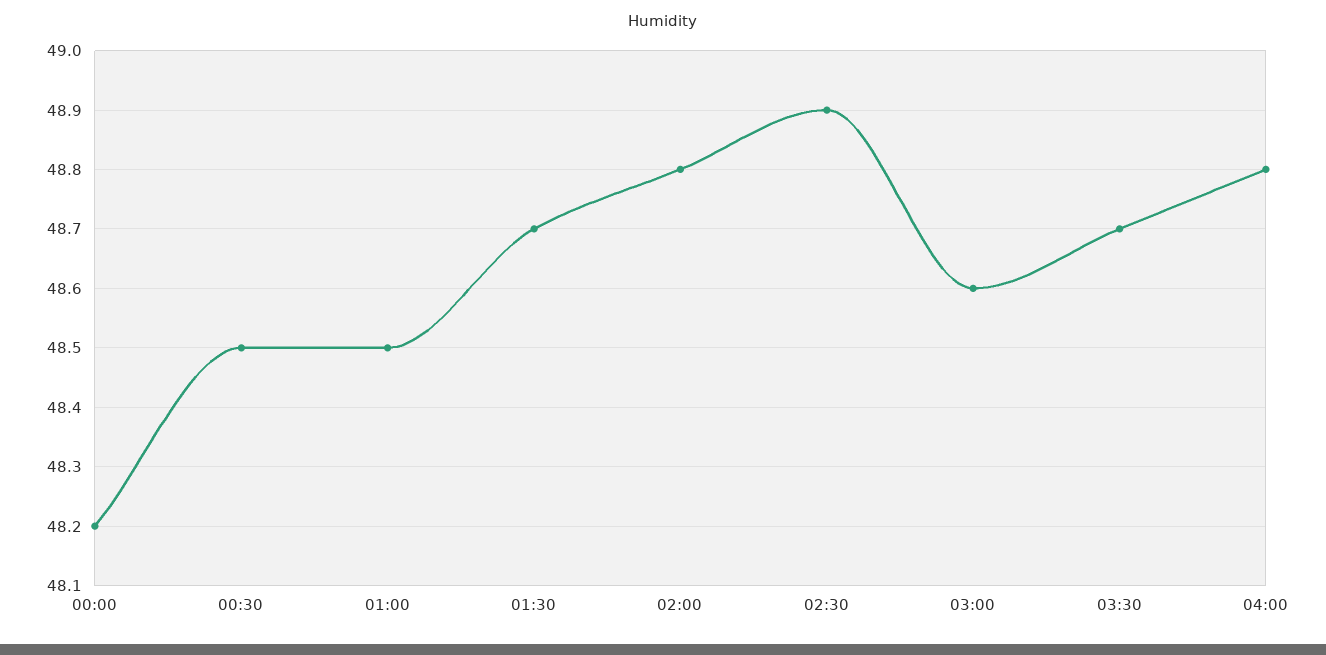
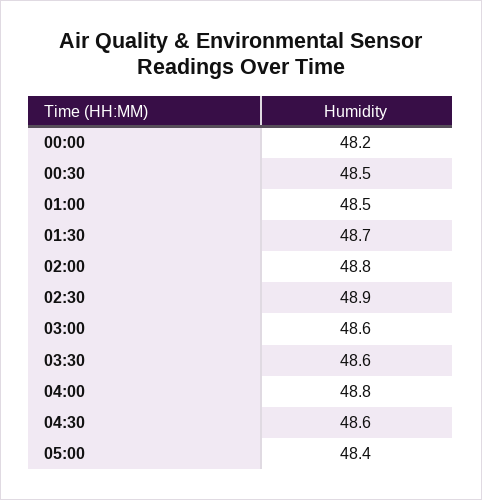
03:30: 48.7 -> 48.6
04:30: none -> 48.6
05:00: none -> 48.4

